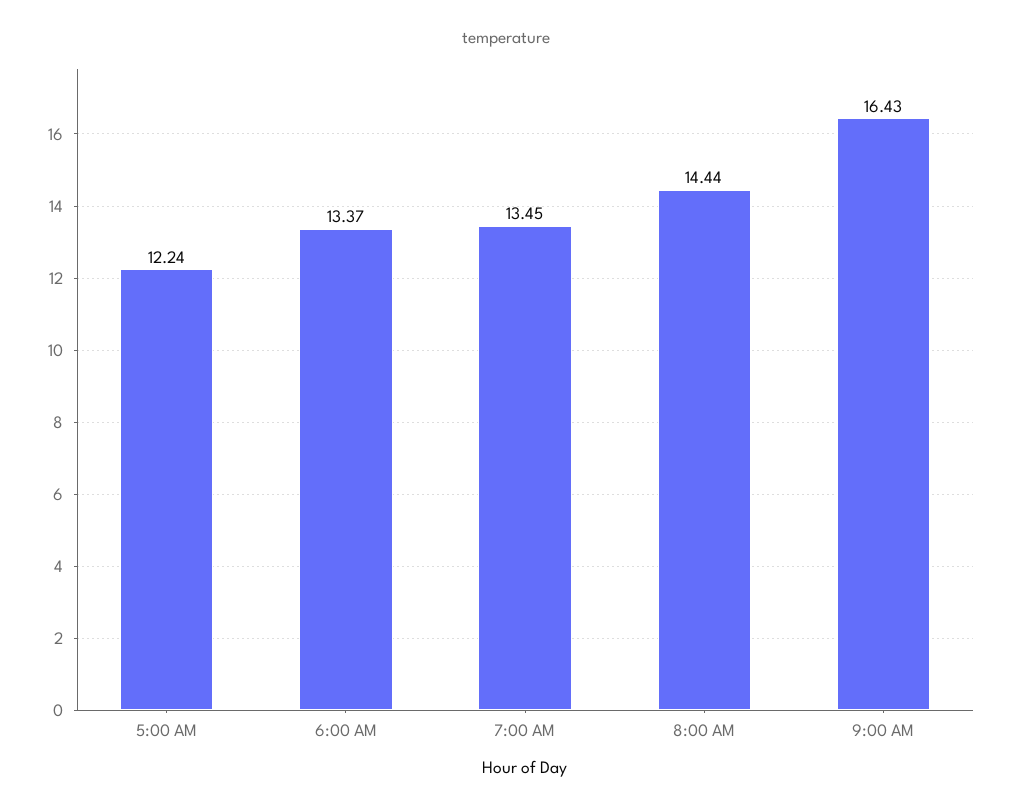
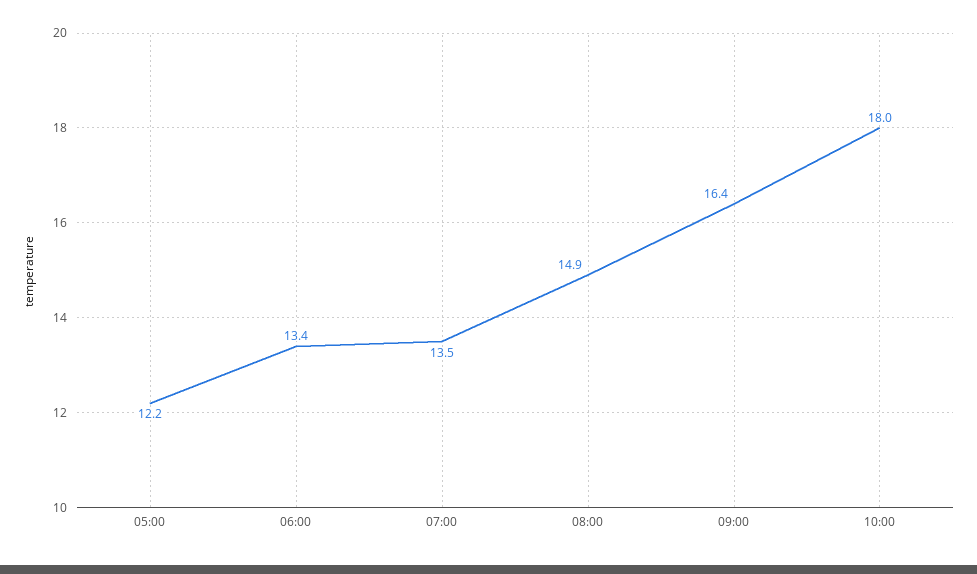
8:00 AM: 14.44 -> 14.9
10:00: none -> 18

